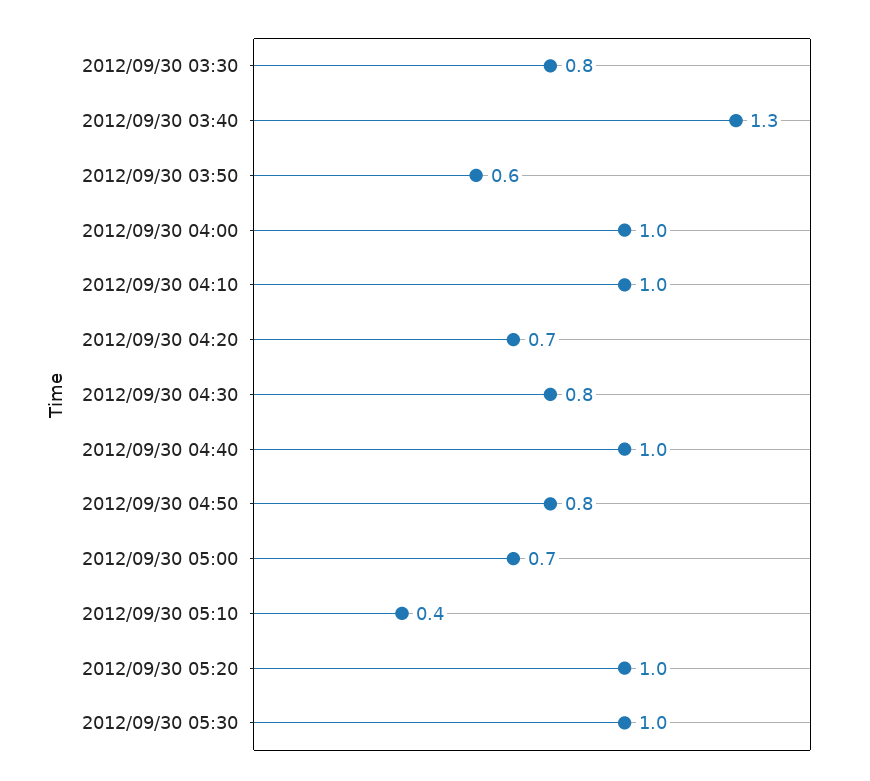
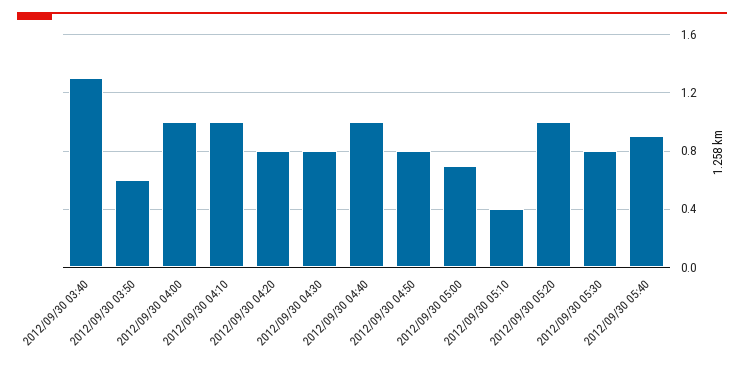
2012/09/30 03:30: 0.8 -> none
2012/09/30 04:20: 0.7 -> 0.8
2012/09/30 05:30: 1 -> 0.8
2012/09/30 05:40: none -> 0.9

